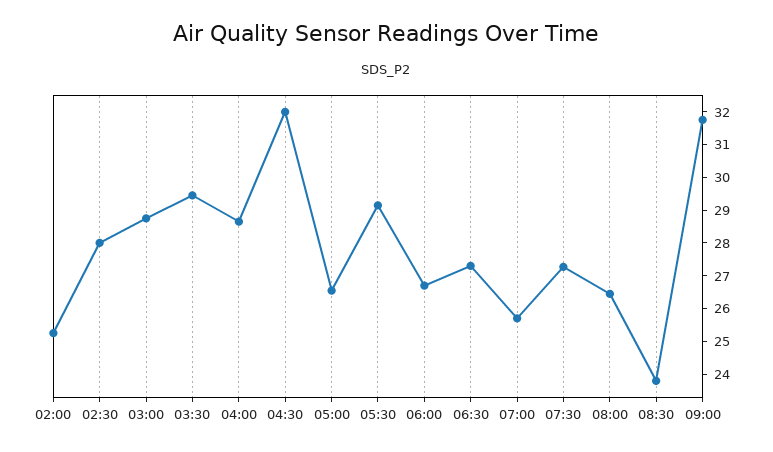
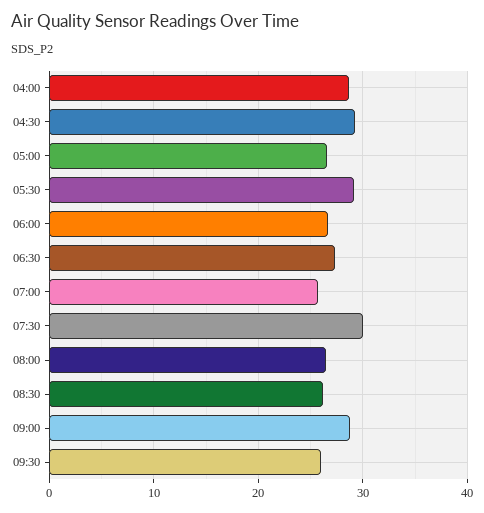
02:00: 25.25 -> none
02:30: 28 -> none
03:00: 28.75 -> none
03:30: 29.5 -> none
04:30: 32 -> 29
07:30: 27.25 -> 30
08:30: 23.75 -> 26
09:00: 31.75 -> 29
09:30: none -> 26

